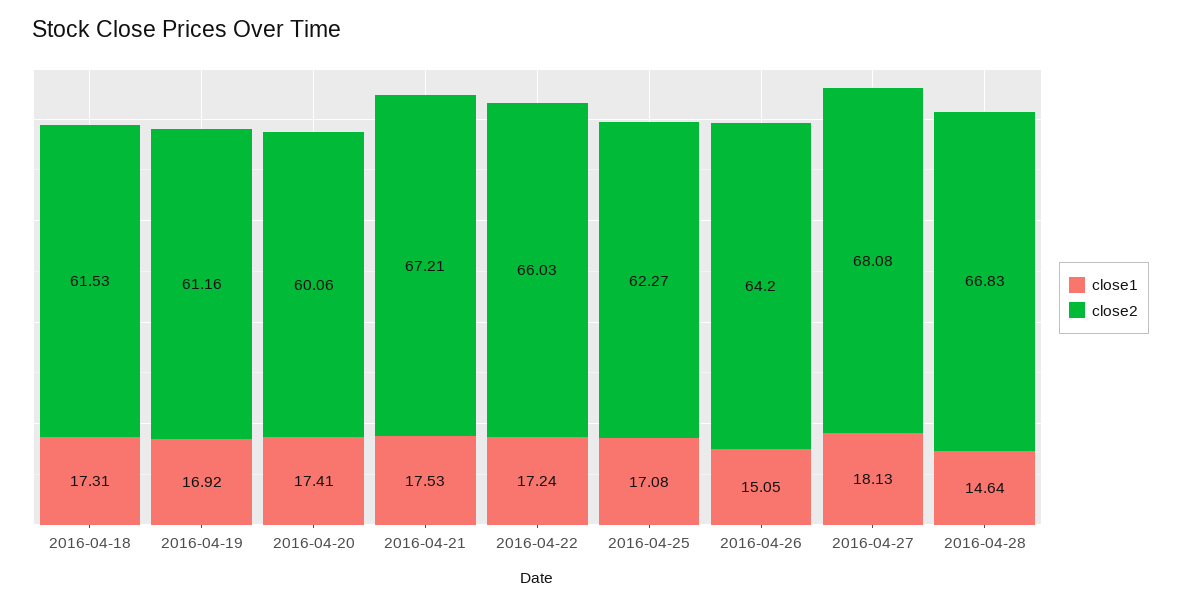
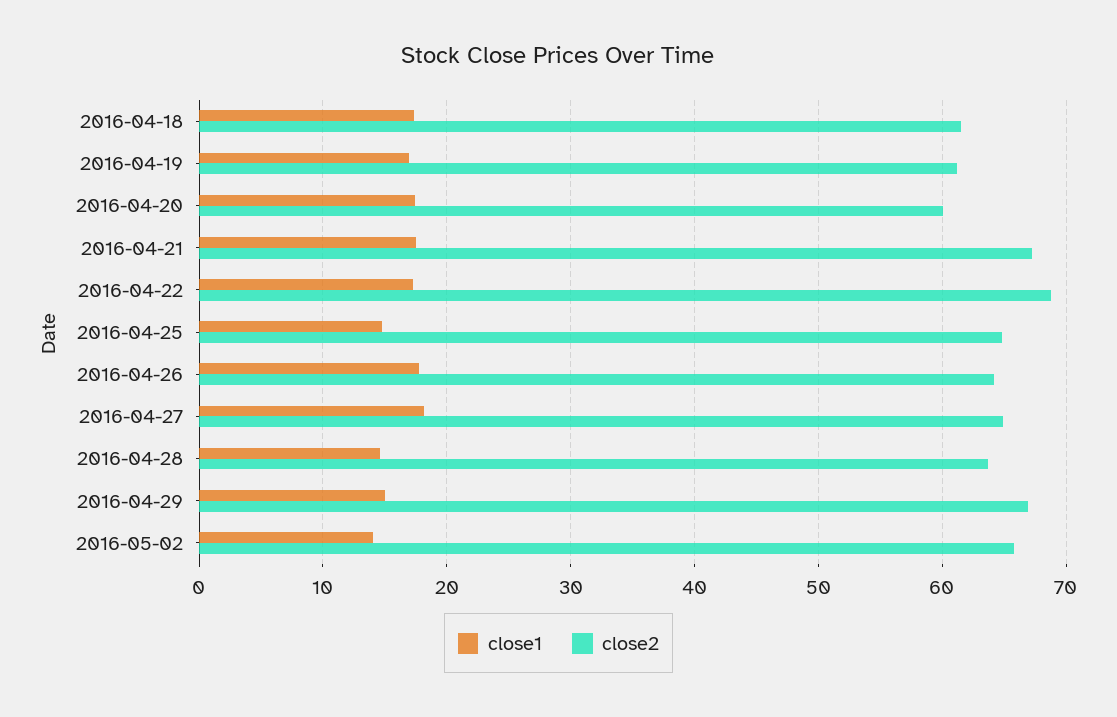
close2, 2016-04-22: 66.03 -> 69
close1, 2016-04-25: 17.08 -> 15
close2, 2016-04-25: 62.27 -> 65
close1, 2016-04-26: 15.05 -> 18
close2, 2016-04-27: 68.08 -> 65
close2, 2016-04-28: 66.83 -> 64
close1, 2016-04-29: none -> 15
close2, 2016-04-29: none -> 67
close1, 2016-05-02: none -> 14
close2, 2016-05-02: none -> 66

